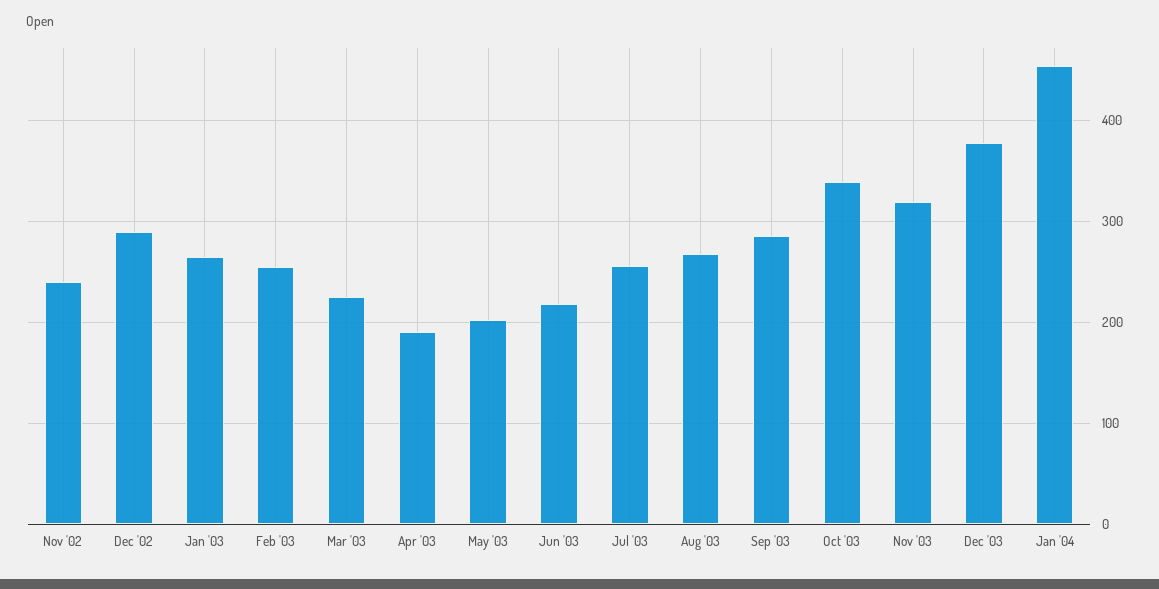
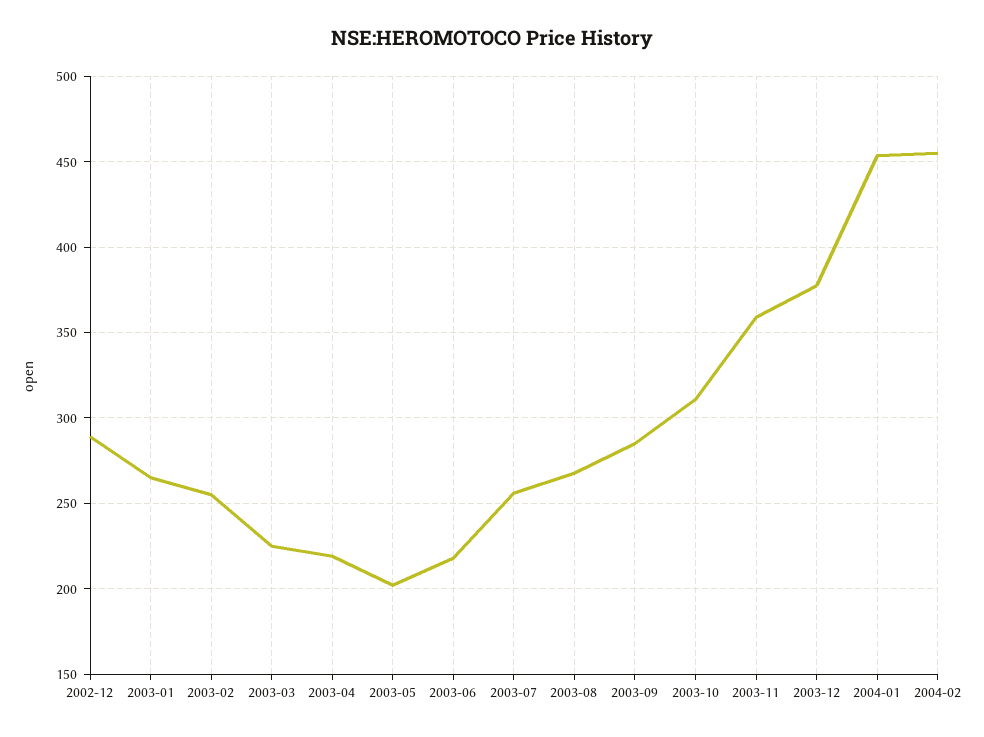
Nov '02: 240 -> none
Apr '03: 190 -> 220
Oct '03: 340 -> 310
Nov '03: 320 -> 360
2004-02: none -> 455

